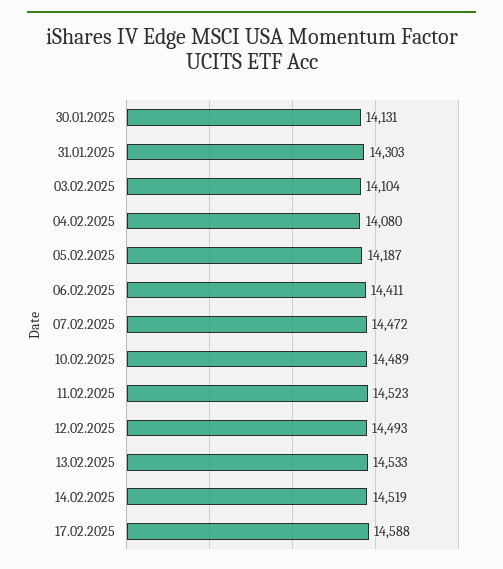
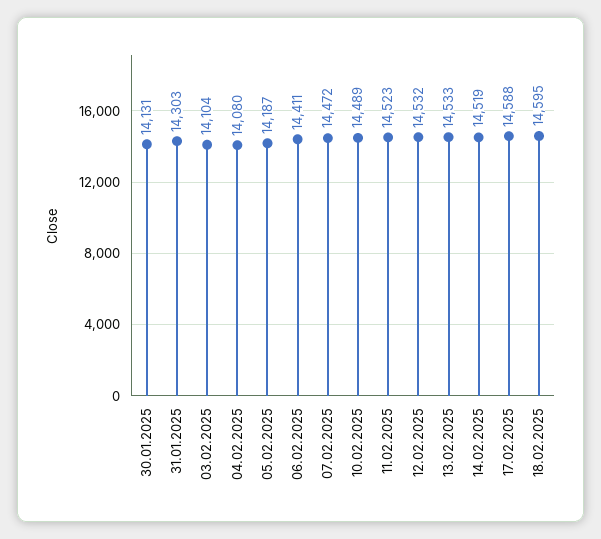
12.02.2025: 14493 -> 14532
18.02.2025: none -> 14595

